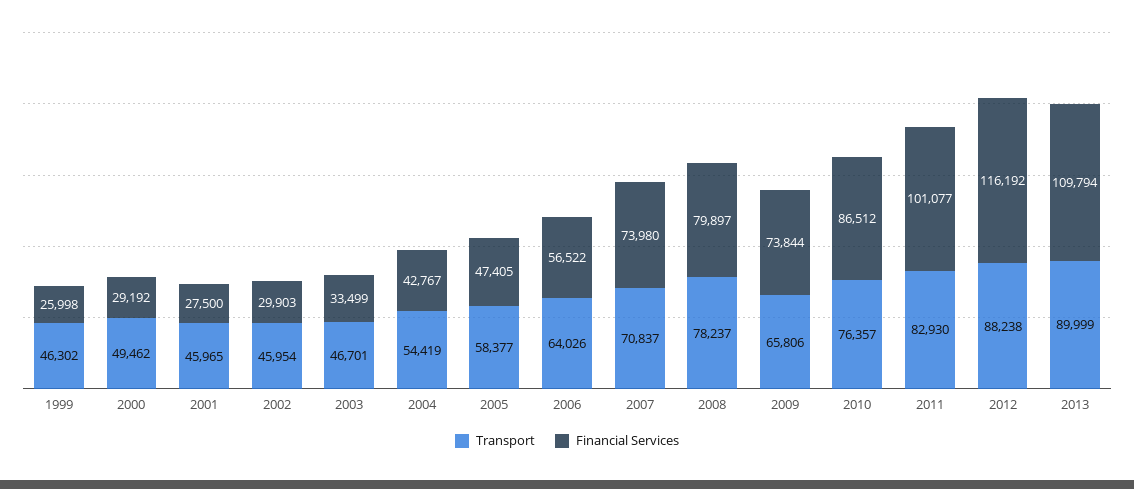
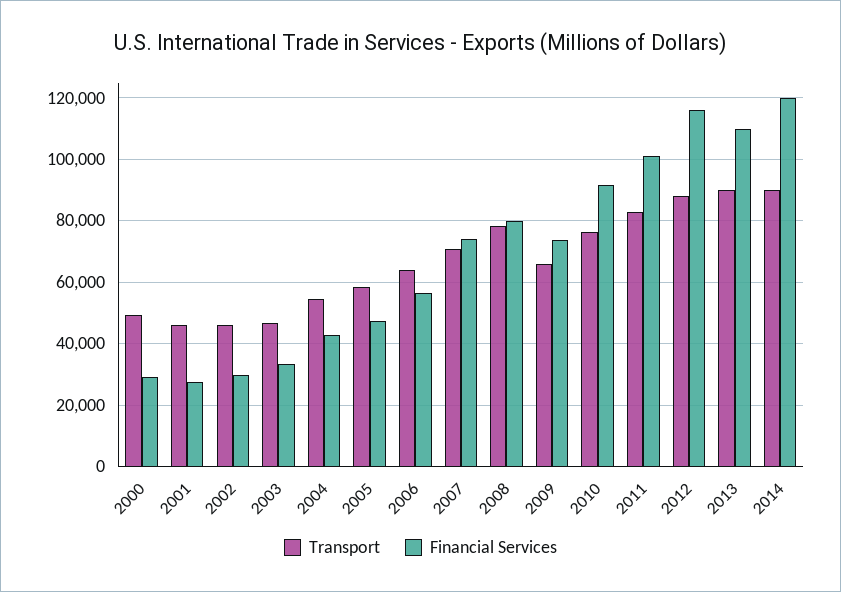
Transport, 1999: 46302 -> none
Financial Services, 1999: 25998 -> none
Financial Services, 2010: 86512 -> 92000
Transport, 2014: none -> 90000
Financial Services, 2014: none -> 120000

